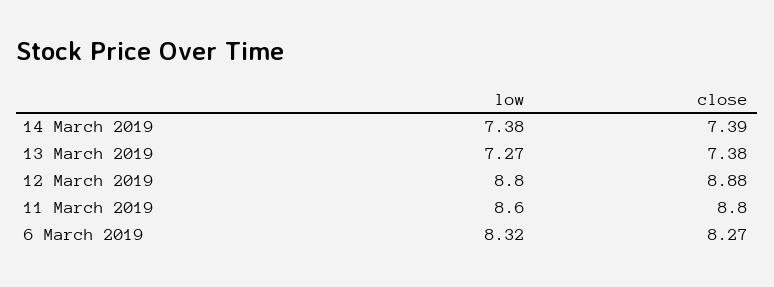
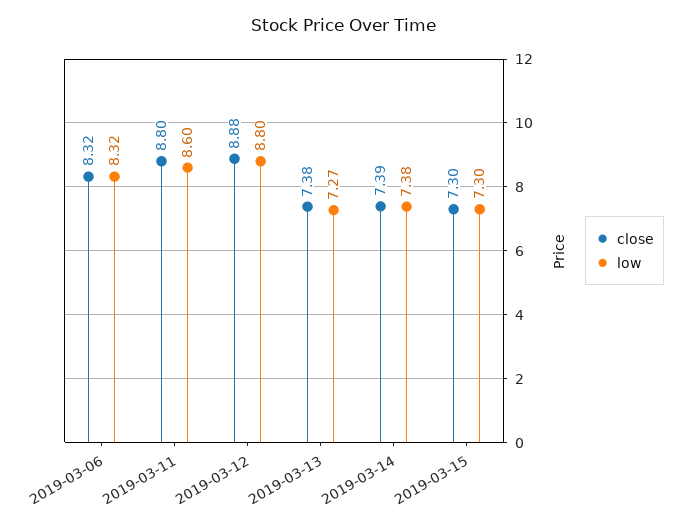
close, 6 March 2019: 8.27 -> 8.32
close, 2019-03-15: none -> 7.3
low, 2019-03-15: none -> 7.3

